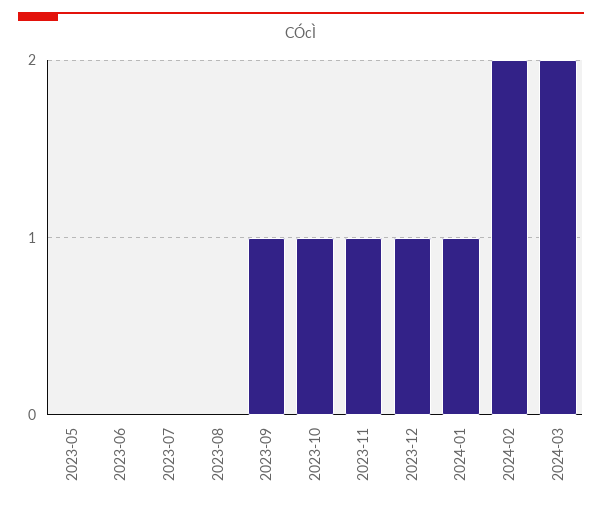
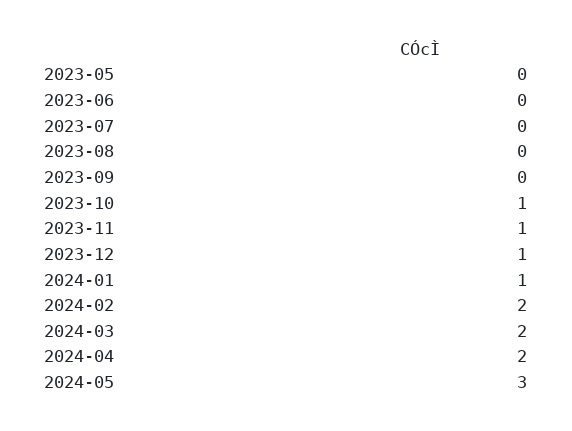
2023-09: 1 -> 0
2024-04: none -> 2
2024-05: none -> 3

